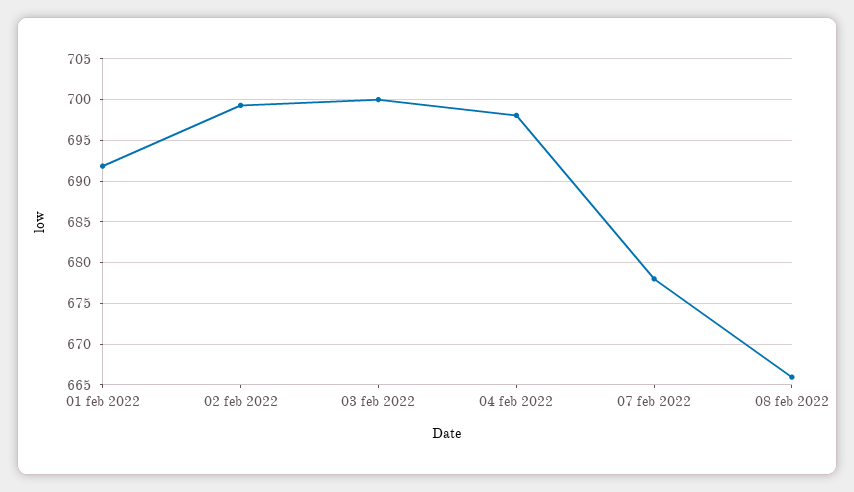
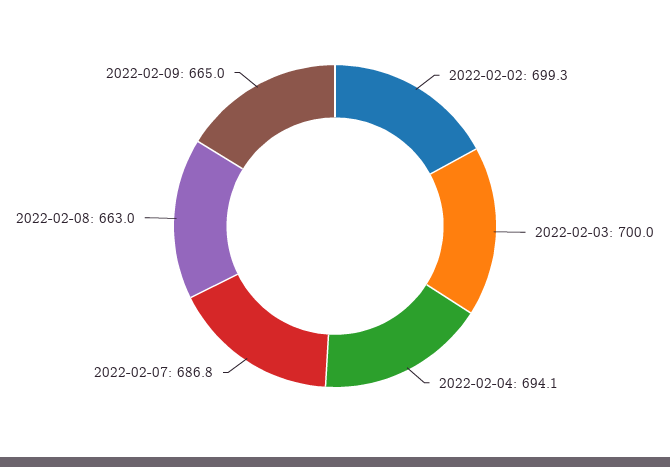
01 feb 2022: 692 -> none
04 feb 2022: 698 -> 694.1
07 feb 2022: 678 -> 686.8
08 feb 2022: 666 -> 663
2022-02-09: none -> 665

